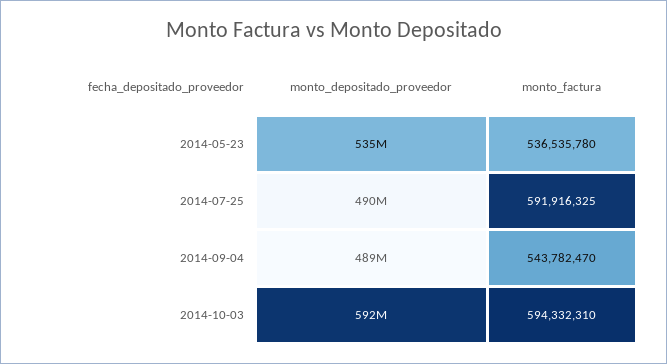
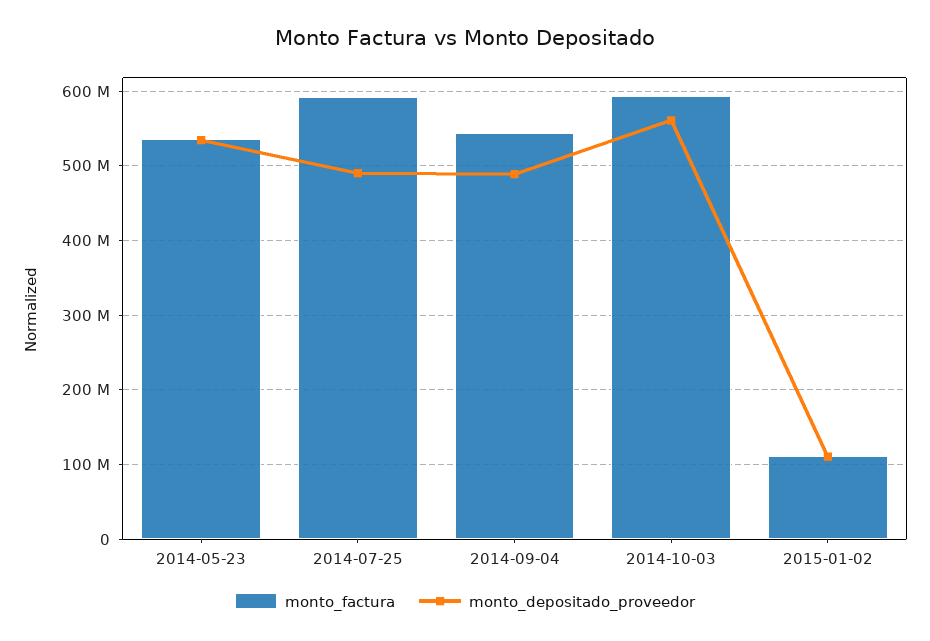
monto_depositado_proveedor, 2014-10-03: 592000000 -> 560000000
monto_factura, 2015-01-02: none -> 110000000
monto_depositado_proveedor, 2015-01-02: none -> 110000000

